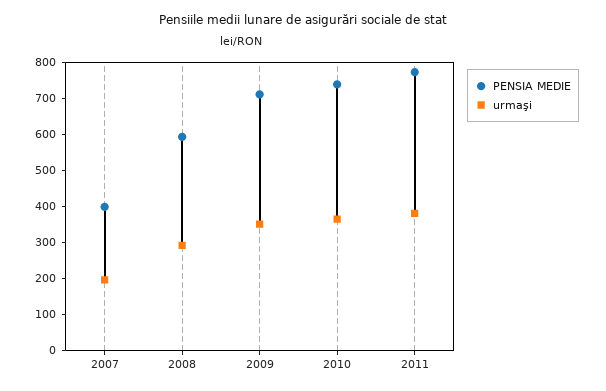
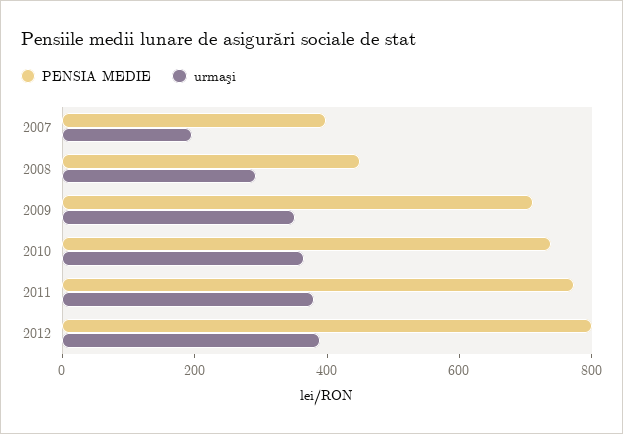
PENSIA MEDIE, 2008: 600 -> 450
PENSIA MEDIE, 2012: none -> 800
urmaşi, 2012: none -> 400

